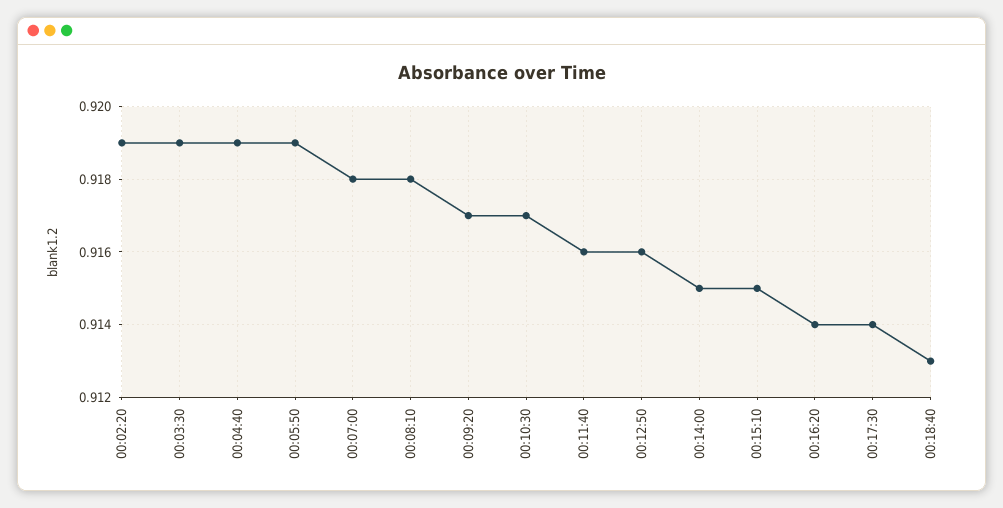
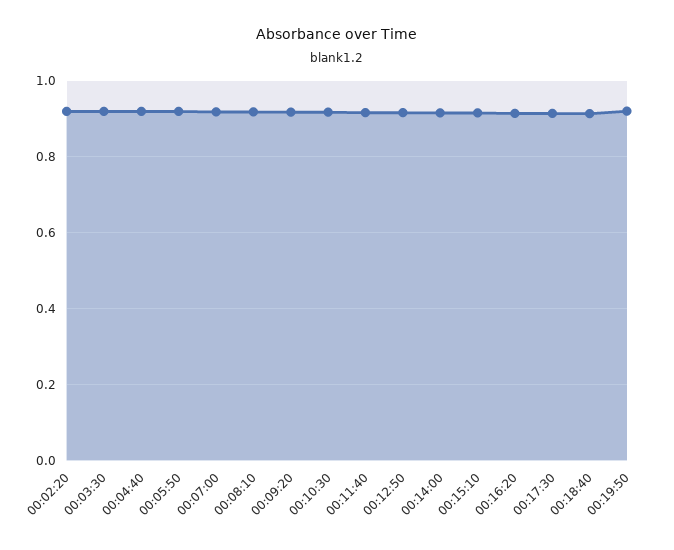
00:19:50: none -> 0.92

